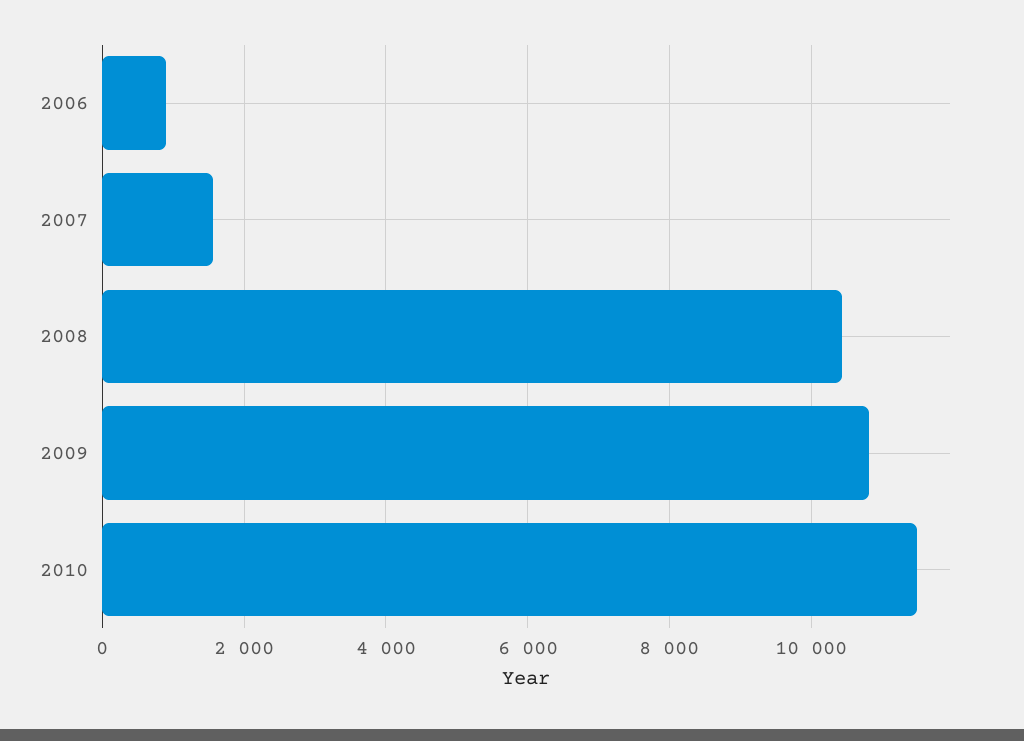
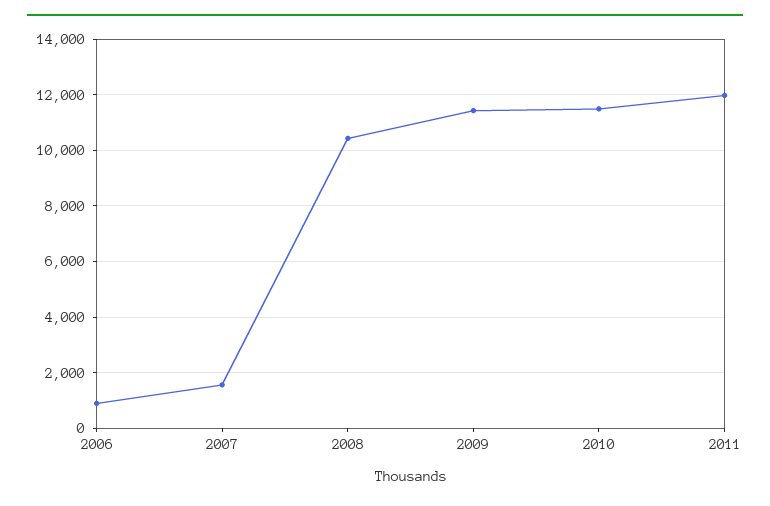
2009: 10800 -> 11500
2011: none -> 12000

